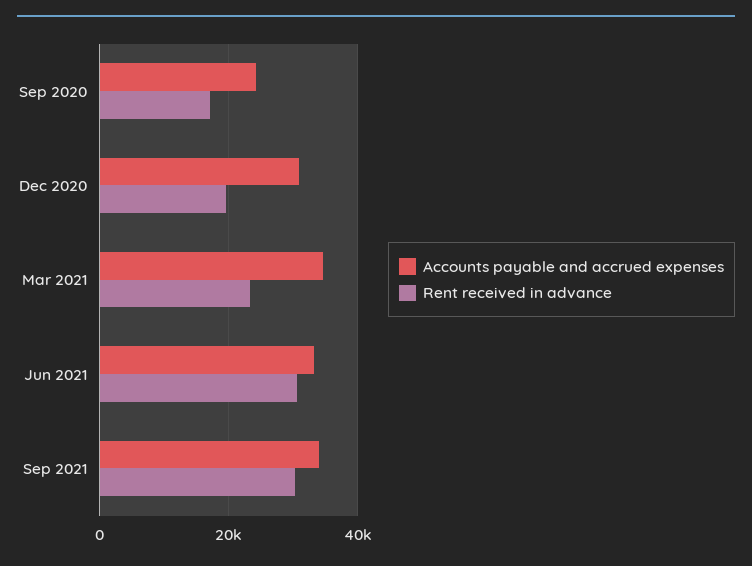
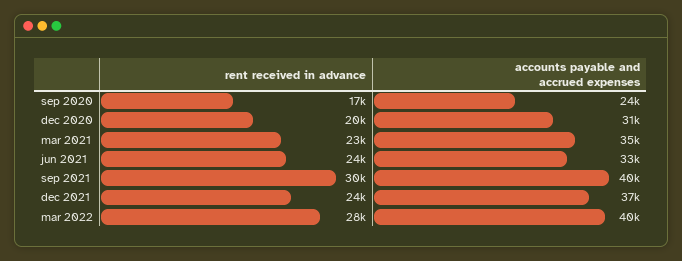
Rent received in advance, Jun 2021: 30000 -> 24000
Accounts payable and accrued expenses, Sep 2021: 34000 -> 40000
Rent received in advance, dec 2021: none -> 24000
Accounts payable and accrued expenses, dec 2021: none -> 37000
Rent received in advance, mar 2022: none -> 28000
Accounts payable and accrued expenses, mar 2022: none -> 40000

